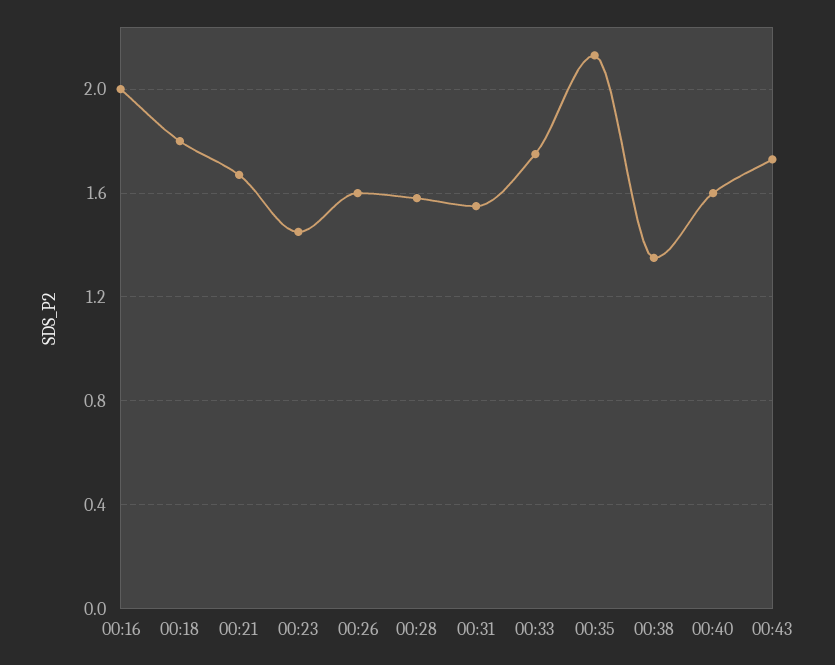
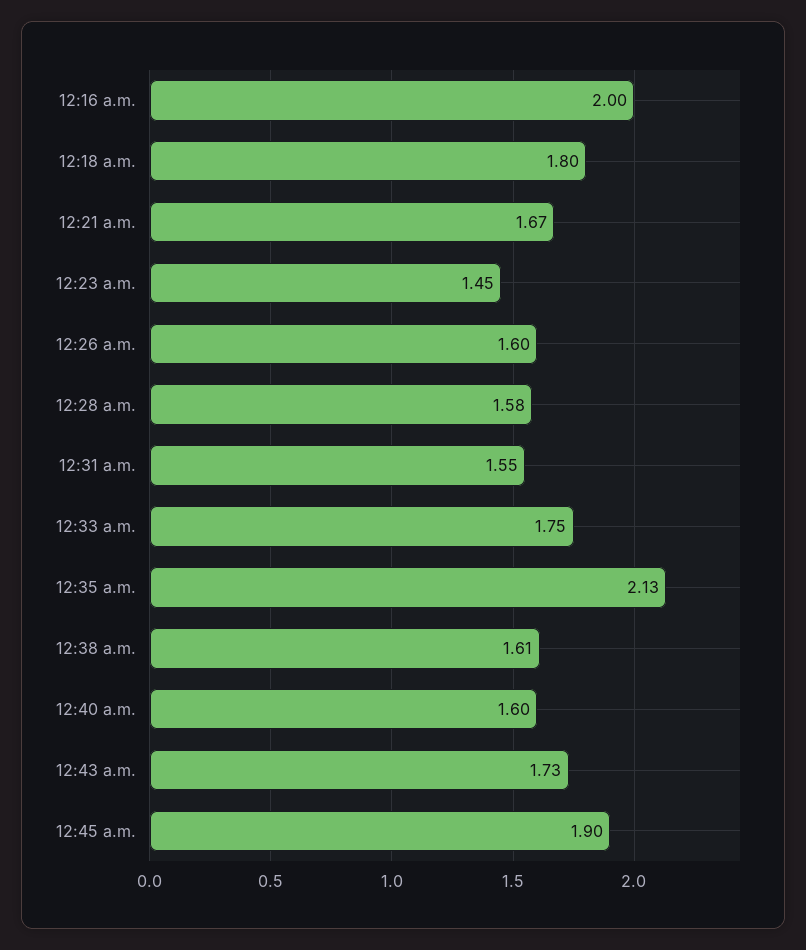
00:38: 1.35 -> 1.61
12:45 a.m.: none -> 1.9

